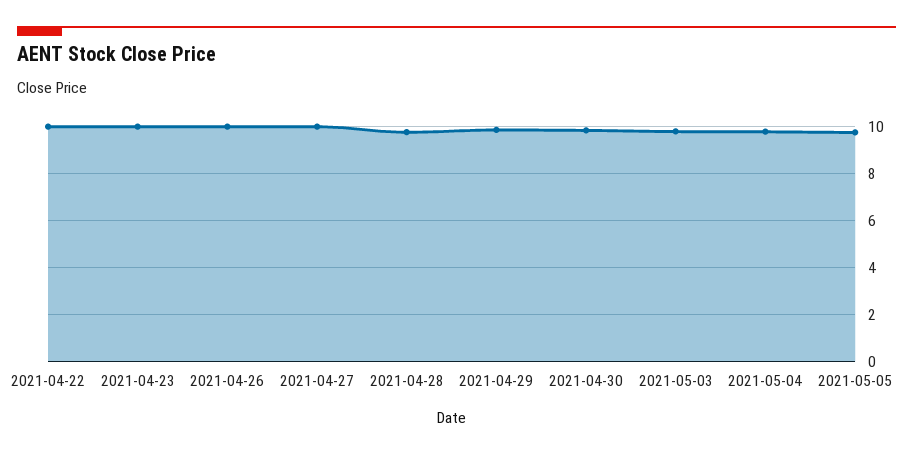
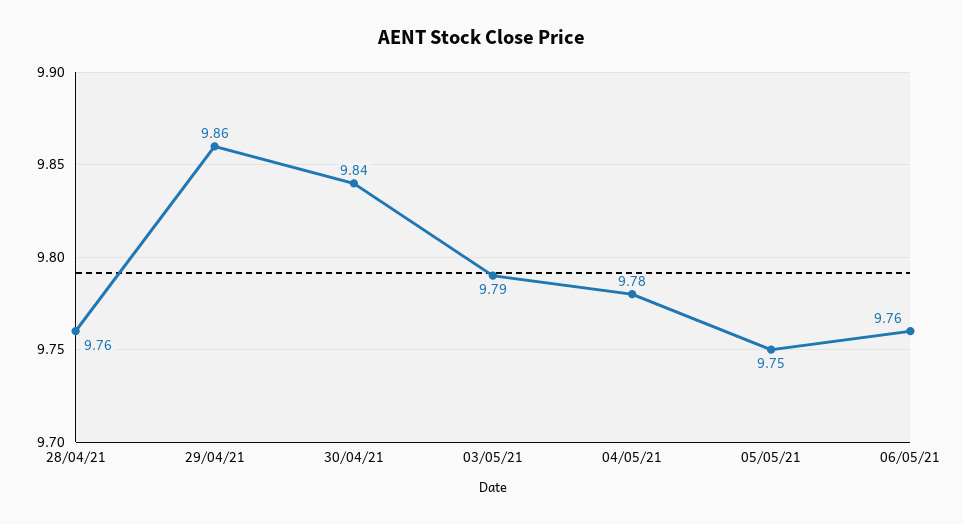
2021-04-22: 10 -> none
2021-04-23: 10 -> none
2021-04-26: 10 -> none
2021-04-27: 10 -> none
06/05/21: none -> 9.76

